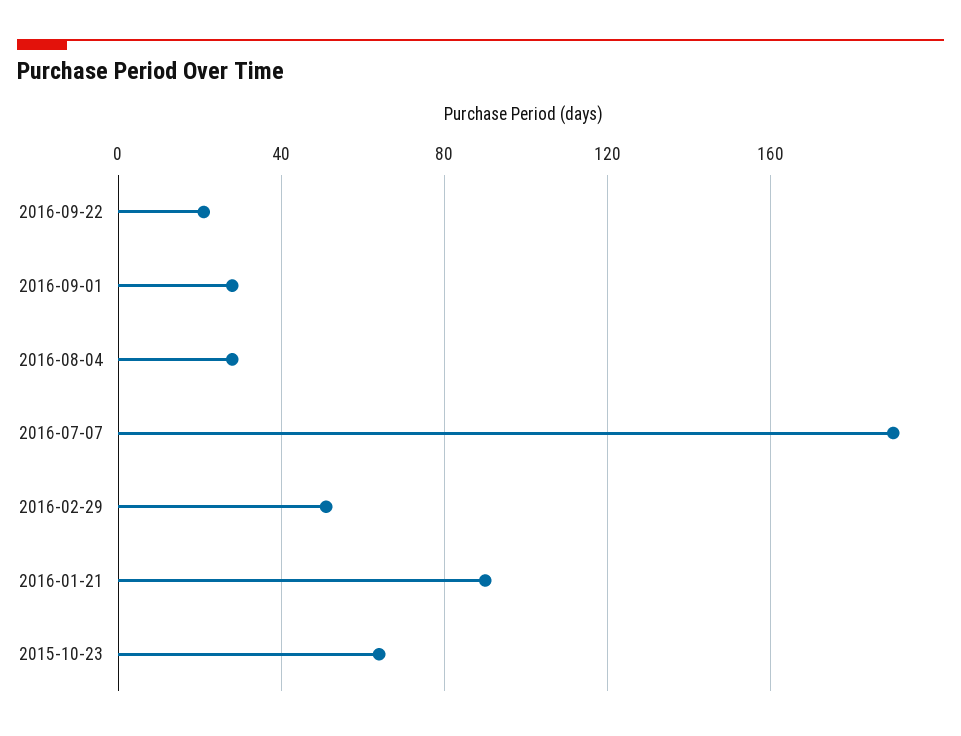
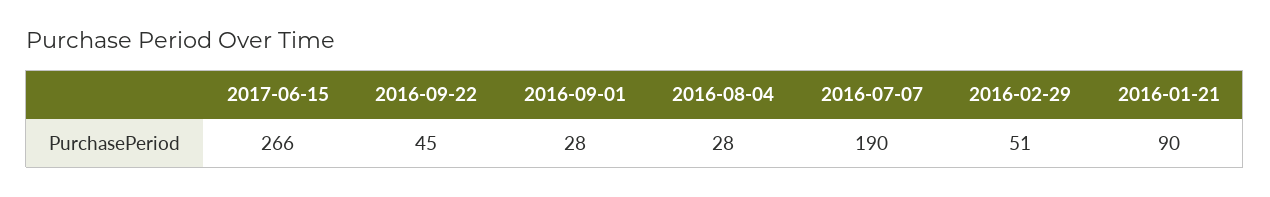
2016-09-22: 20 -> 45
2015-10-23: 65 -> none
2017-06-15: none -> 266

